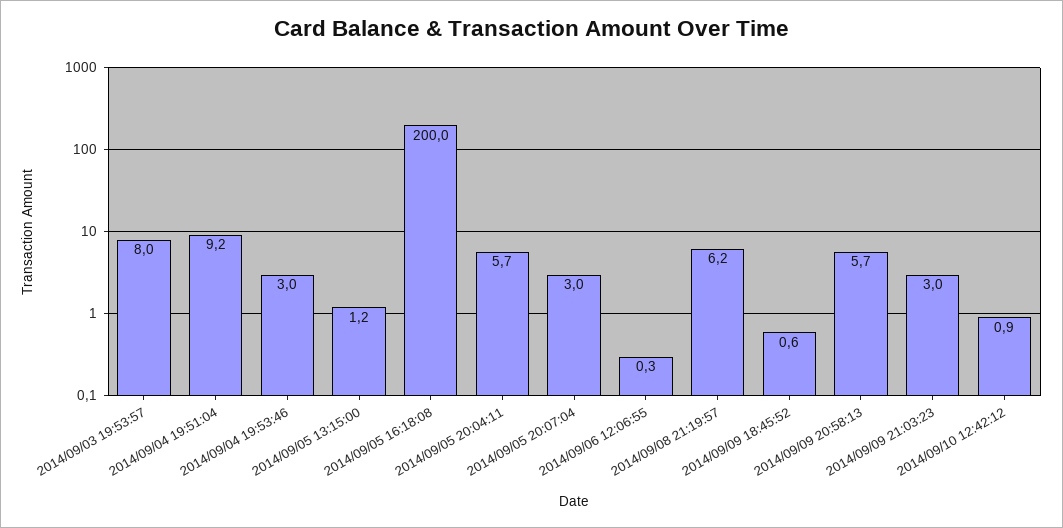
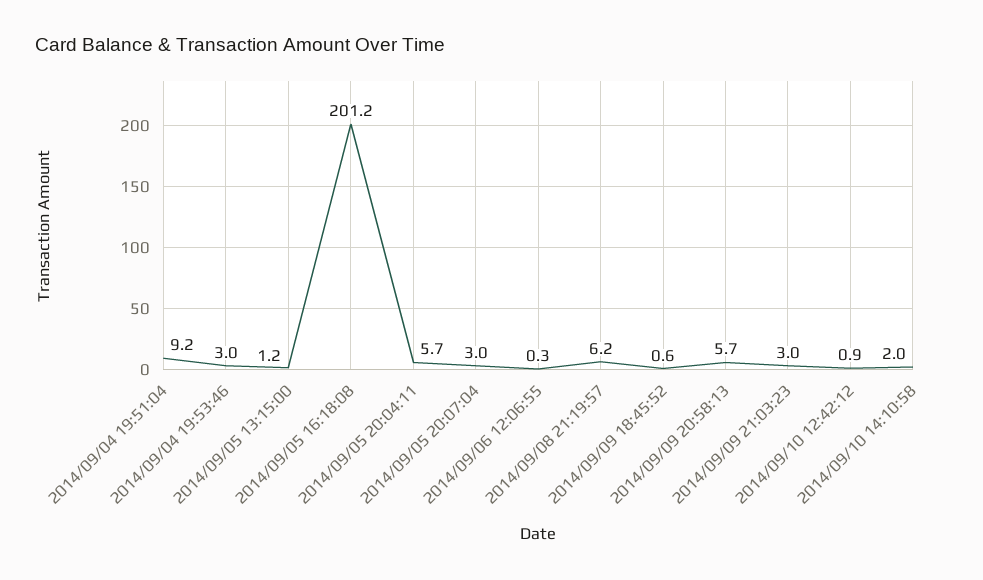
2014/09/03 19:53:57: 8 -> none
2014/09/05 16:18:08: 200 -> 201.2
2014/09/10 14:10:58: none -> 2

